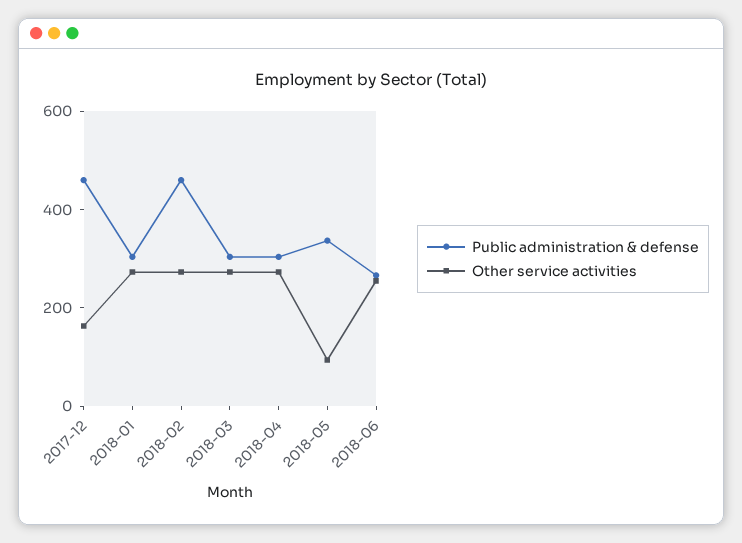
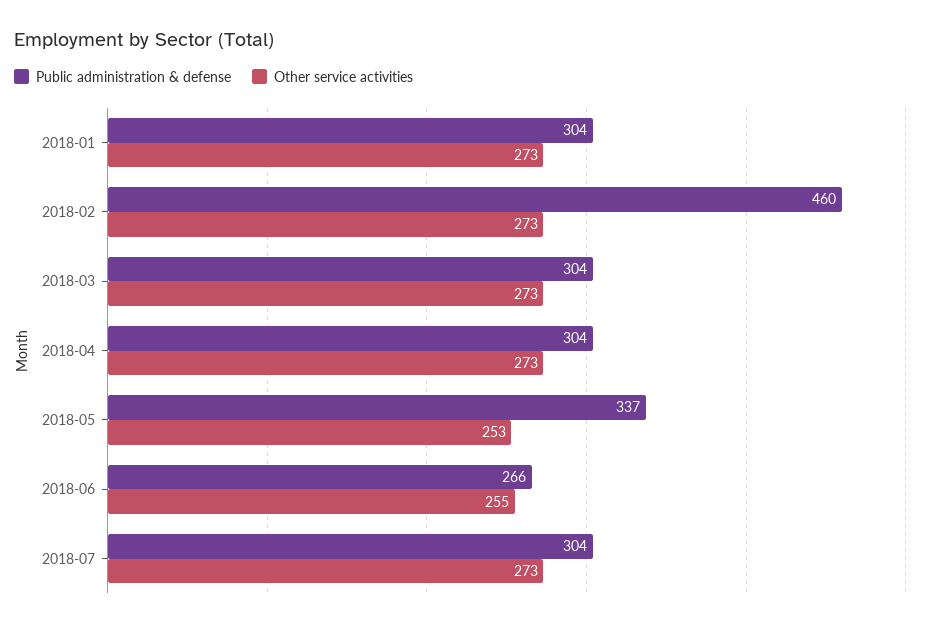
Public administration & defense, 2017-12: 450 -> none
Other service activities, 2017-12: 150 -> none
Other service activities, 2018-05: 100 -> 253
Public administration & defense, 2018-07: none -> 304
Other service activities, 2018-07: none -> 273

